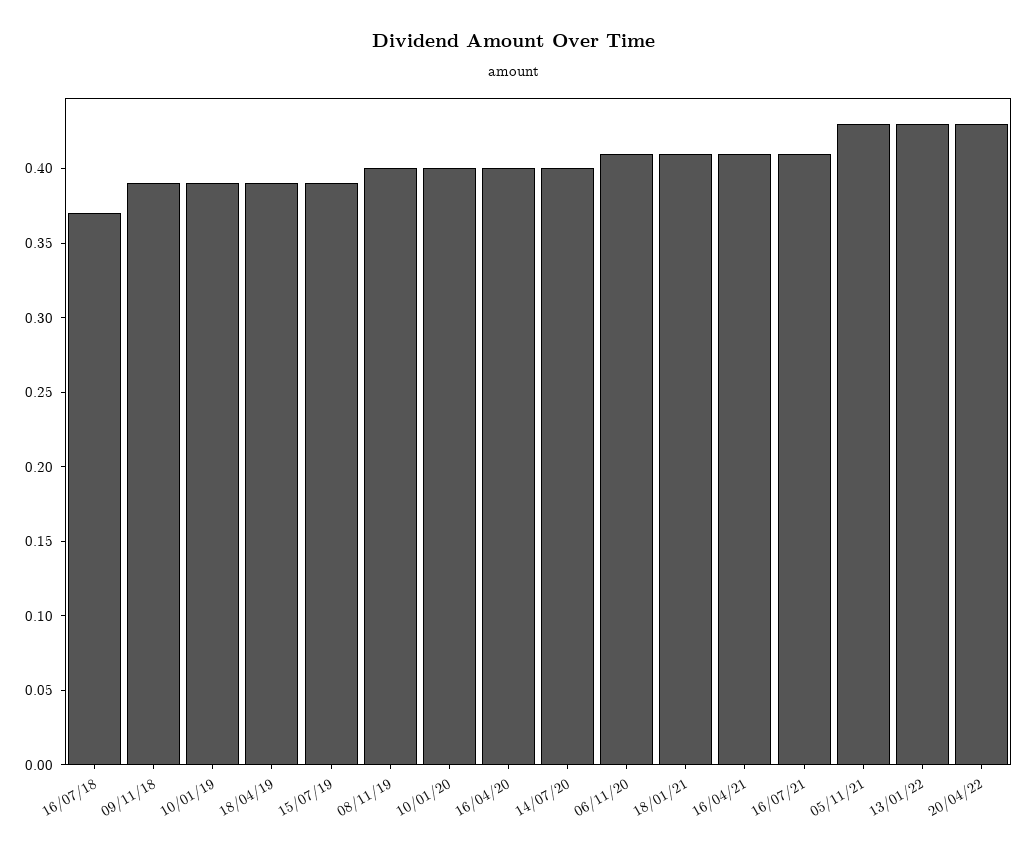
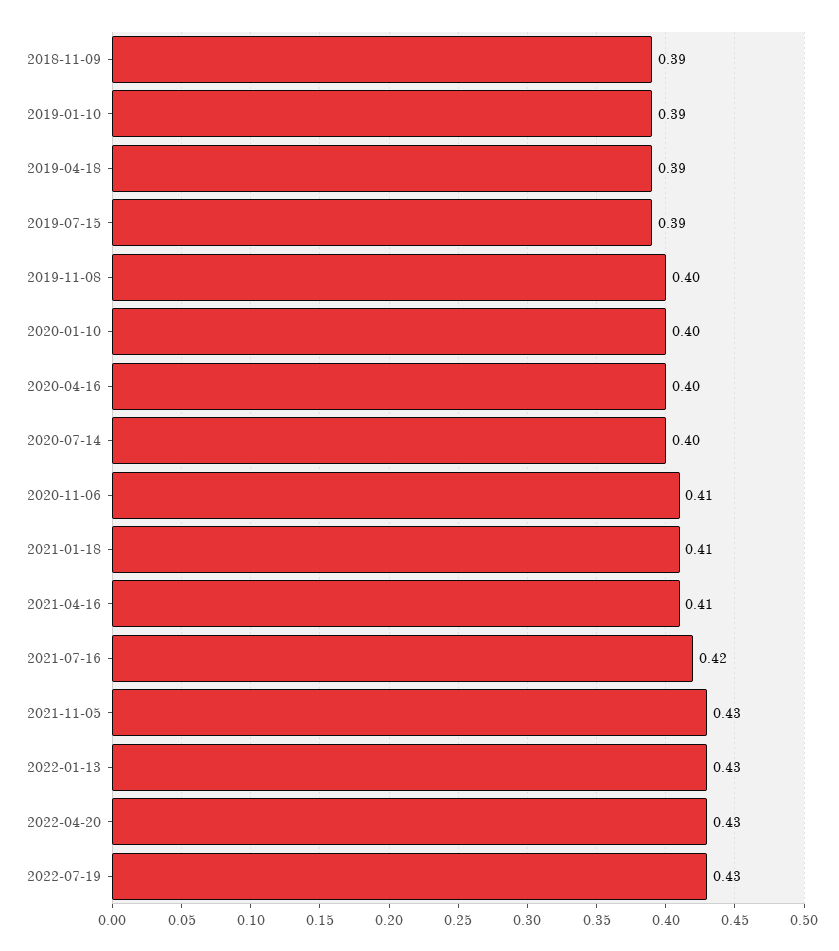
16/07/18: 0.37 -> none
16/07/21: 0.41 -> 0.42
2022-07-19: none -> 0.43

